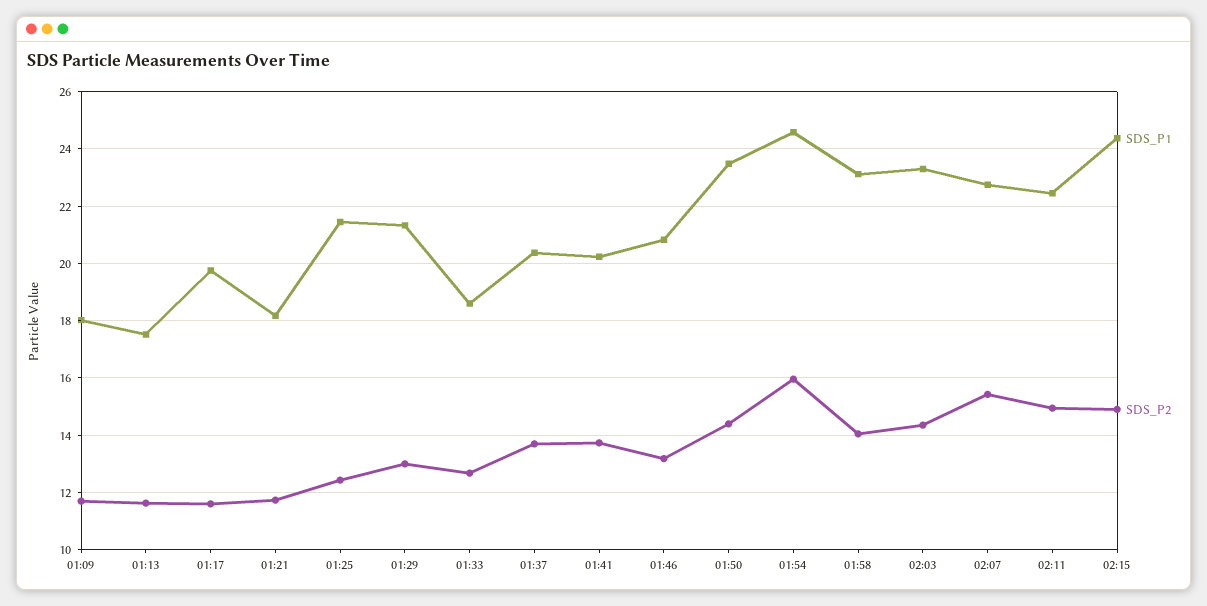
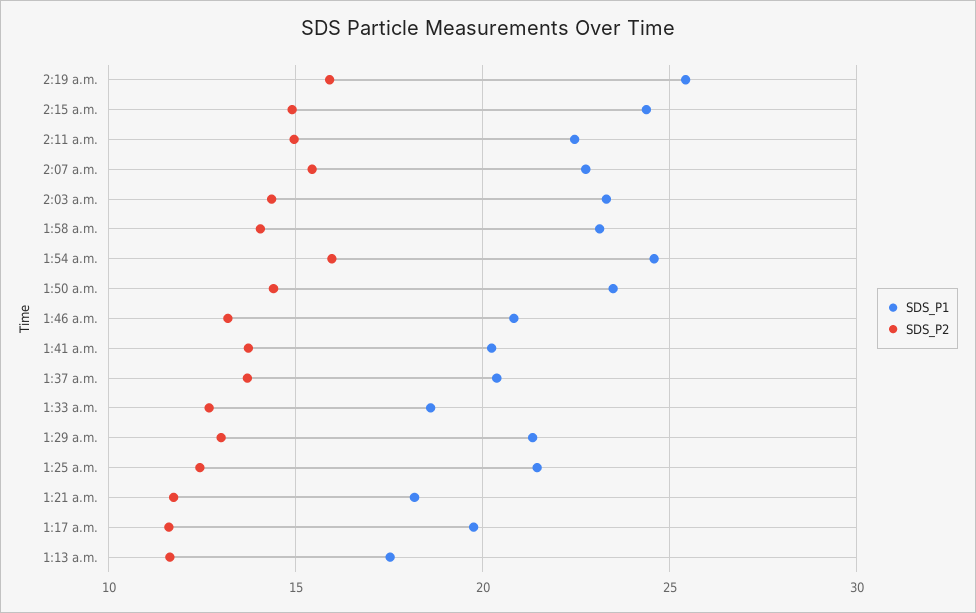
SDS_P1, 01:09: 18 -> none
SDS_P2, 01:09: 11.75 -> none
SDS_P1, 2:19 a.m.: none -> 25.5
SDS_P2, 2:19 a.m.: none -> 16

